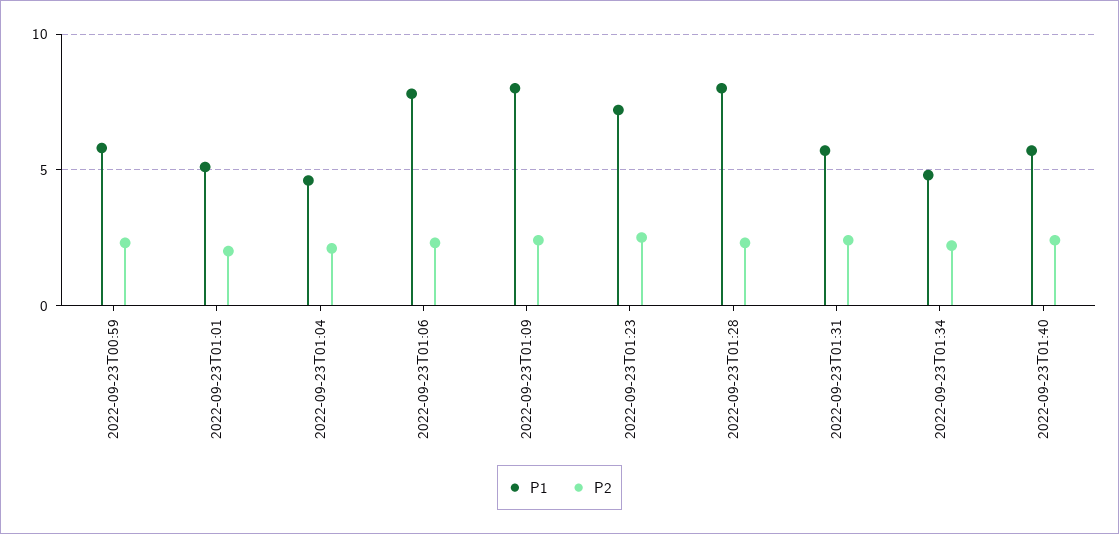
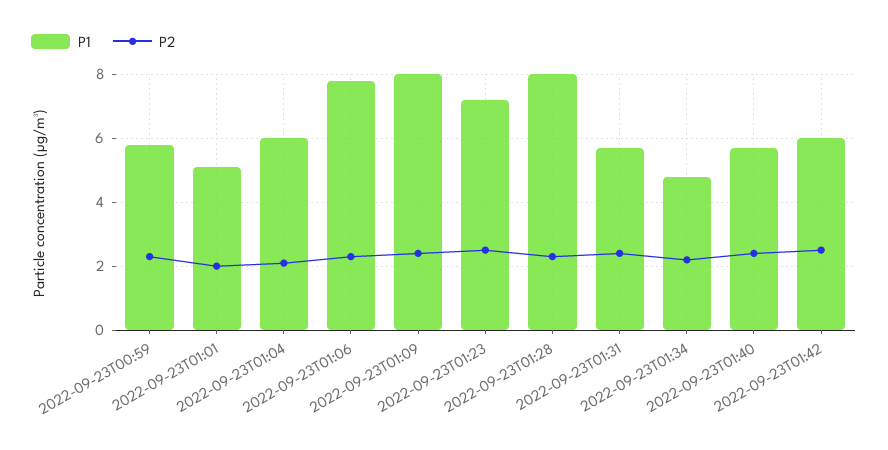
P1, 2022-09-23T01:04: 4.5 -> 6
P1, 2022-09-23T01:42: none -> 6
P2, 2022-09-23T01:42: none -> 2.5

